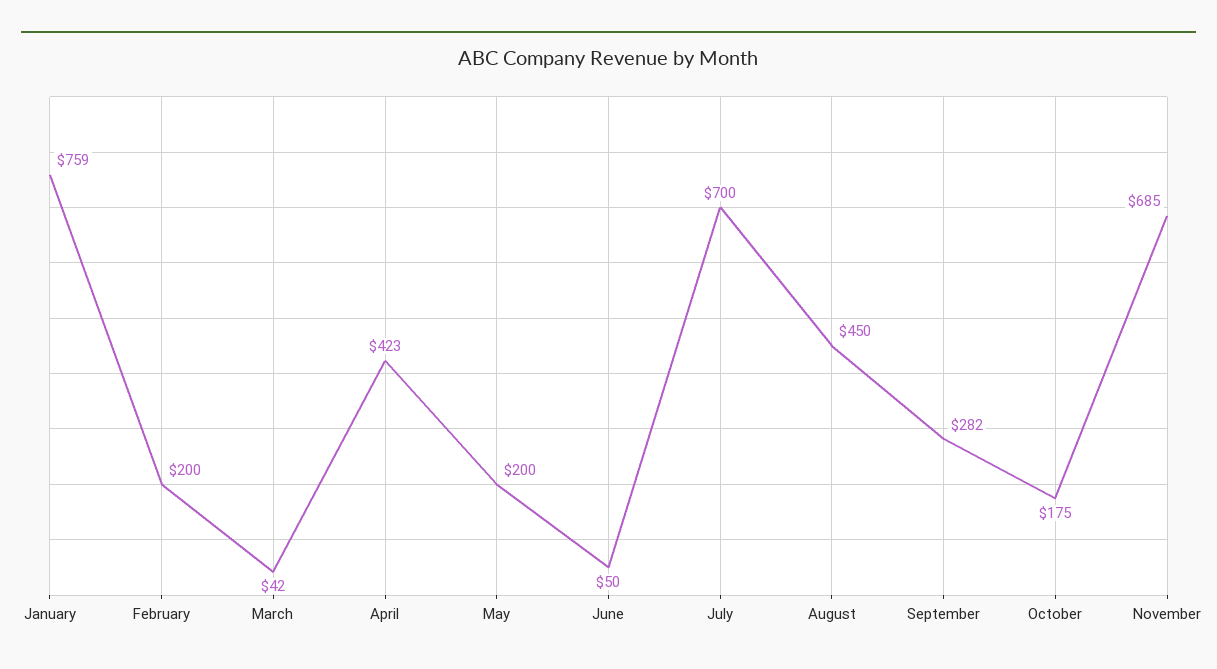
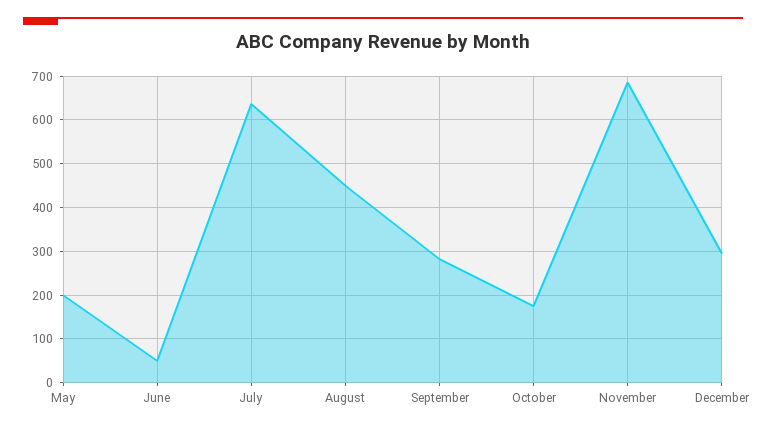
January: 759 -> none
February: 200 -> none
March: 42 -> none
April: 423 -> none
July: 700 -> 640
December: none -> 300

